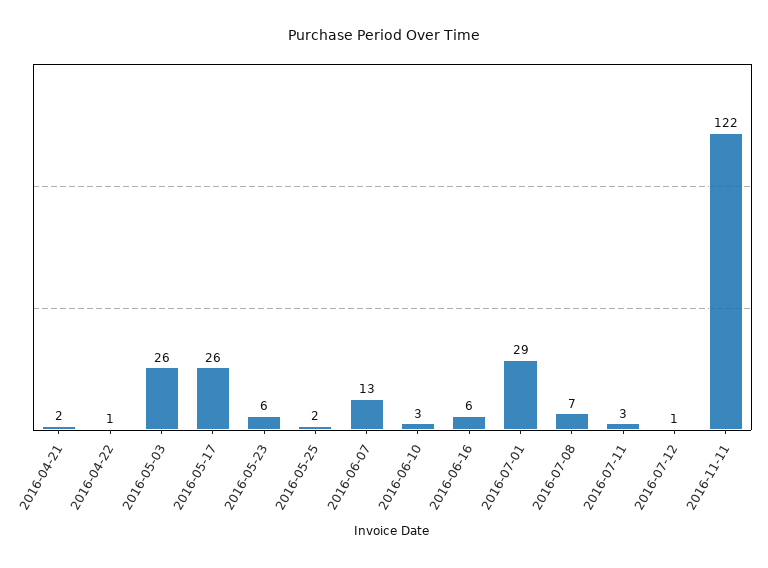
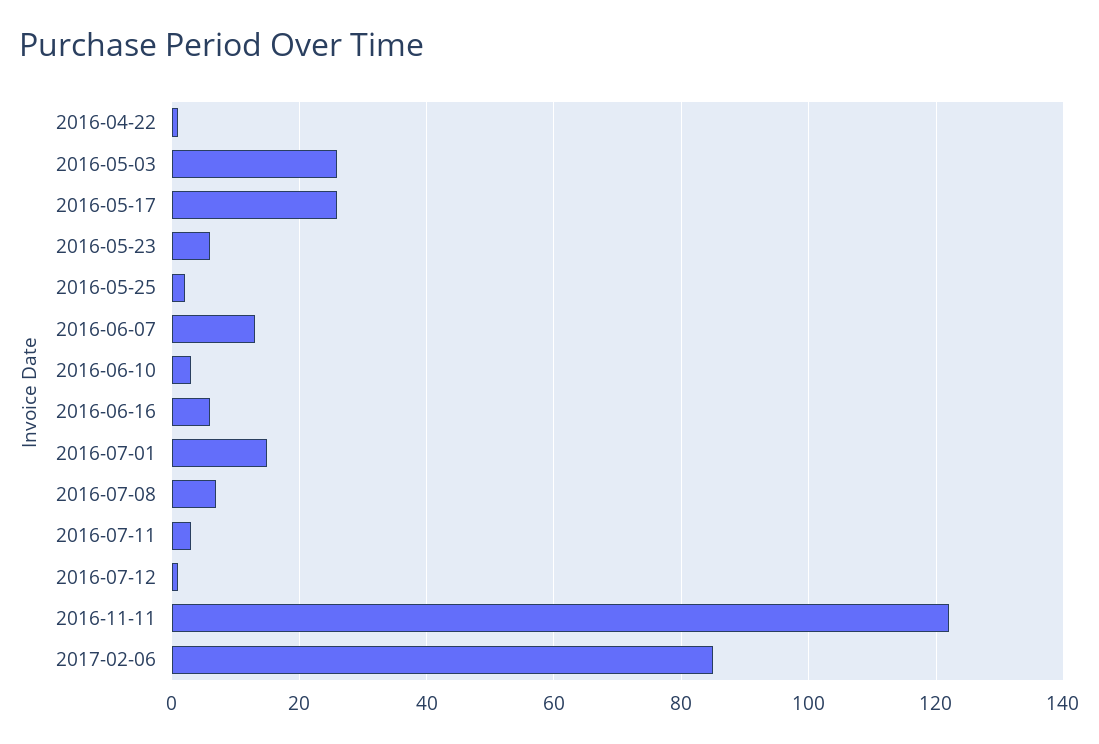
2016-04-21: 2 -> none
2016-07-01: 29 -> 15
2017-02-06: none -> 85

